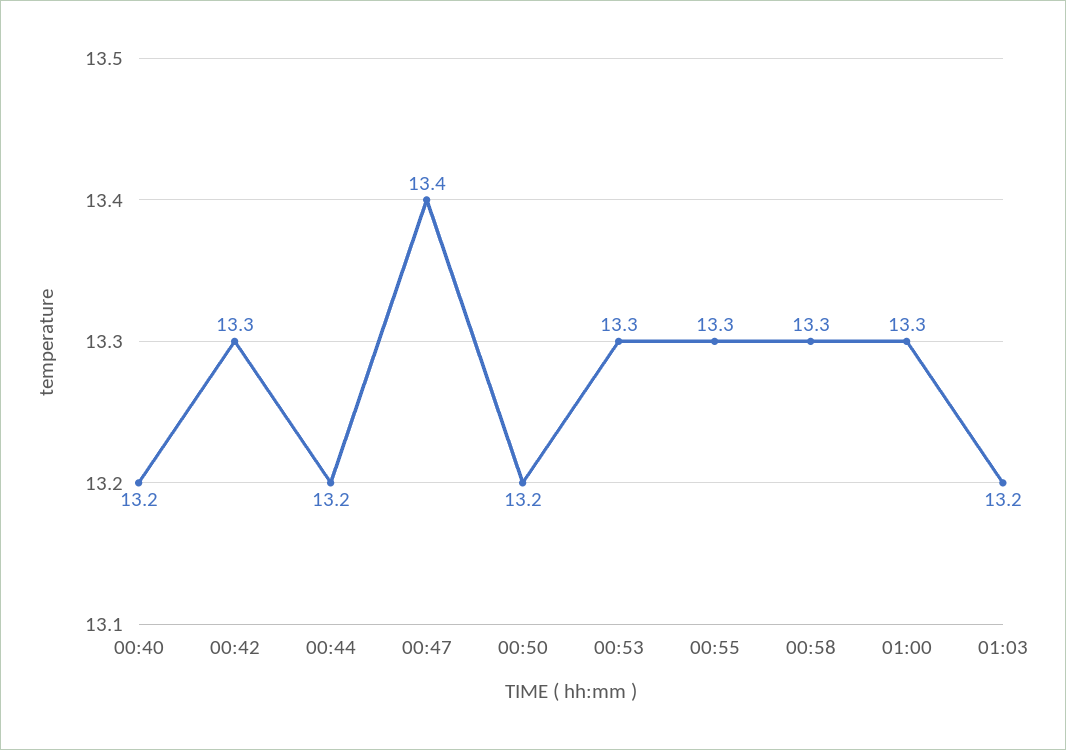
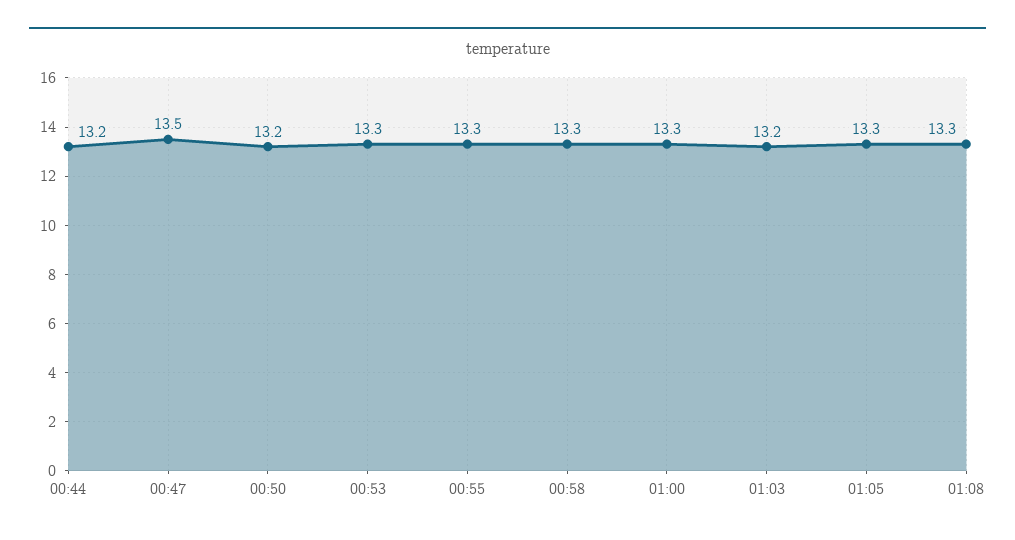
00:40: 13.2 -> none
00:42: 13.3 -> none
00:47: 13.4 -> 13.5
01:05: none -> 13.3
01:08: none -> 13.3

